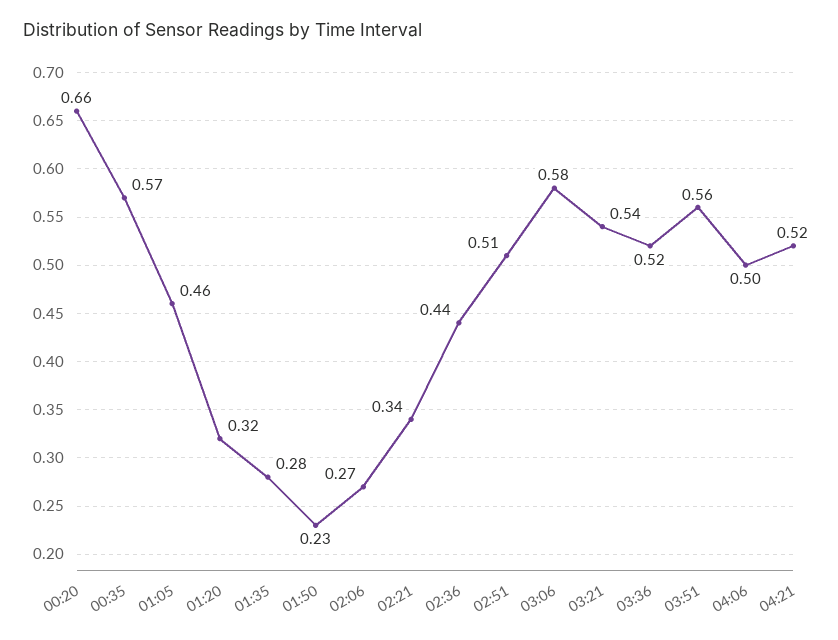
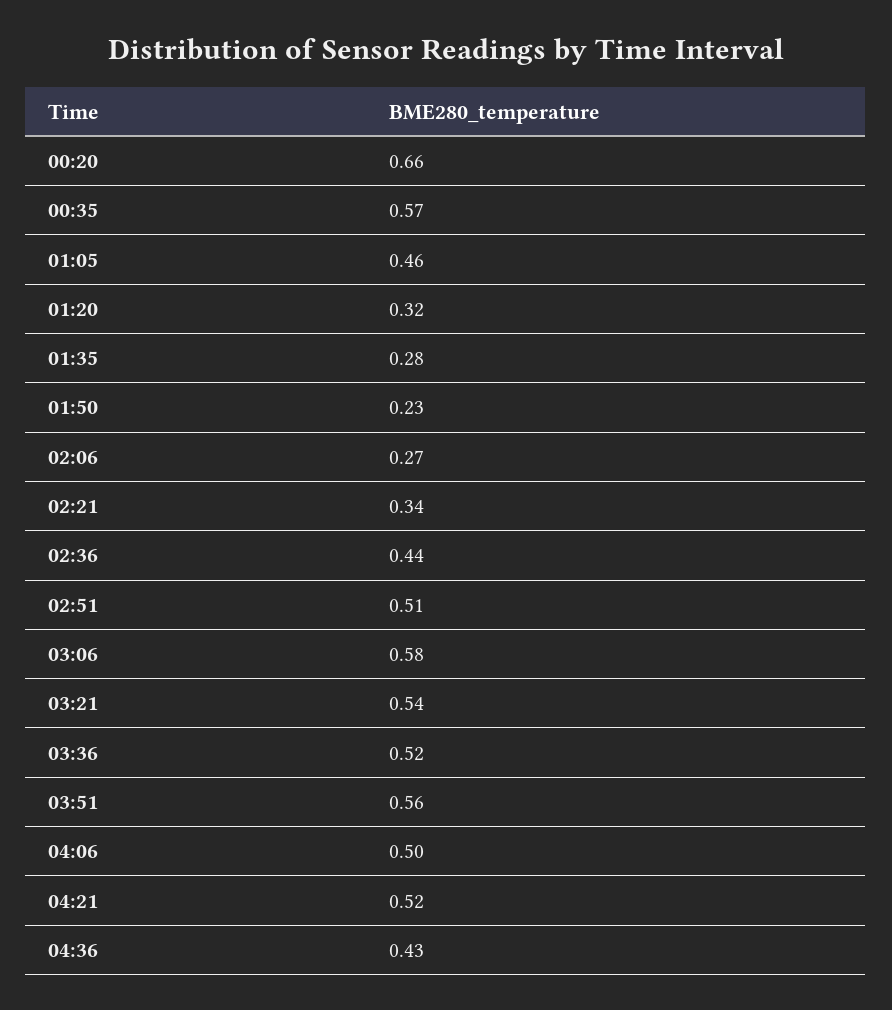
04:36: none -> 0.43

